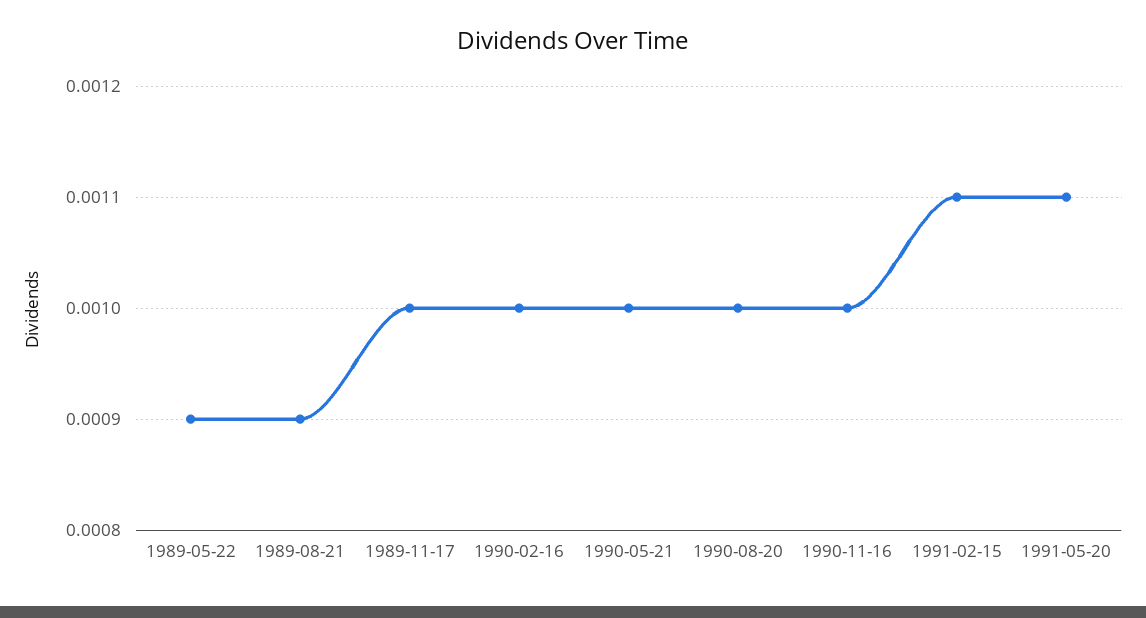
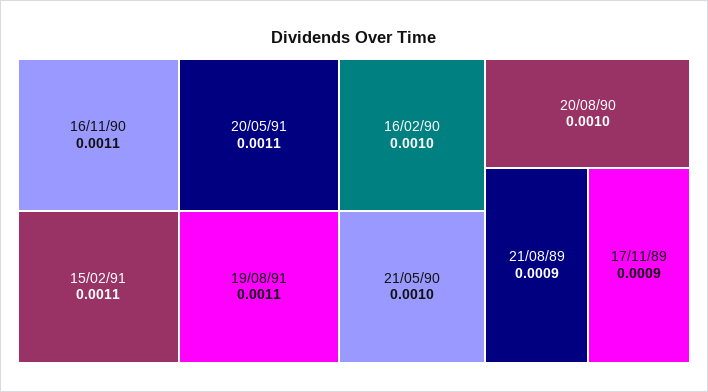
1989-05-22: 0.0009 -> none
1989-11-17: 0.001 -> 0.0009
1990-11-16: 0.001 -> 0.0011
19/08/91: none -> 0.0011

